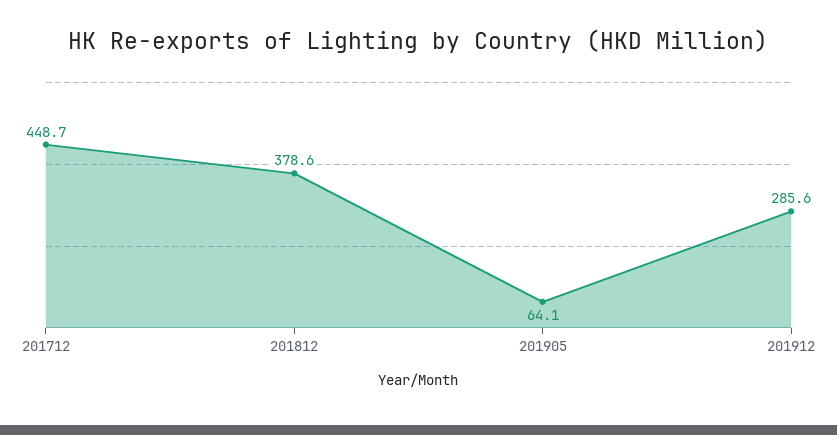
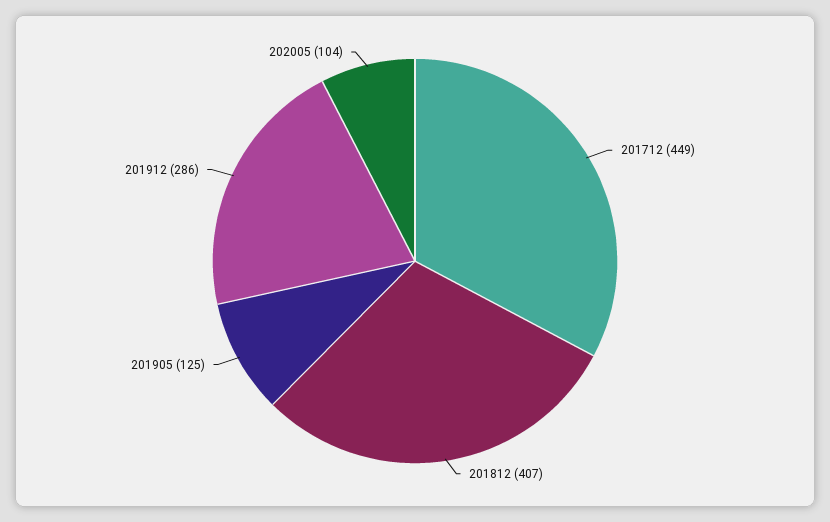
201812: 378.6 -> 407
201905: 64.1 -> 125
202005: none -> 104

